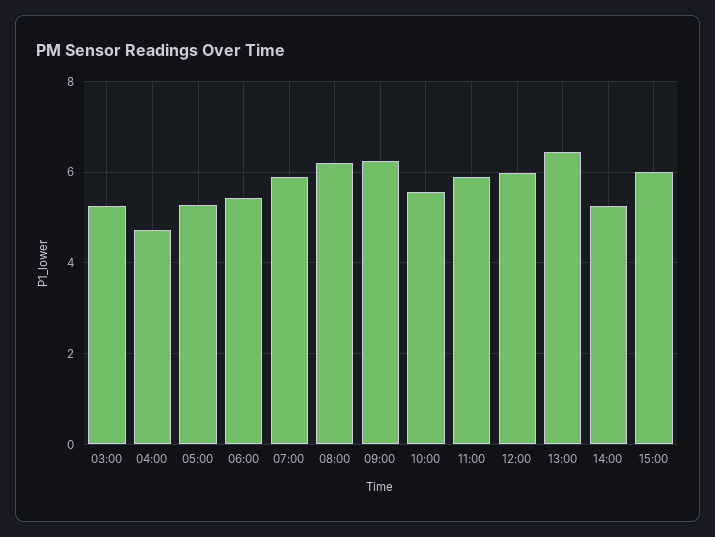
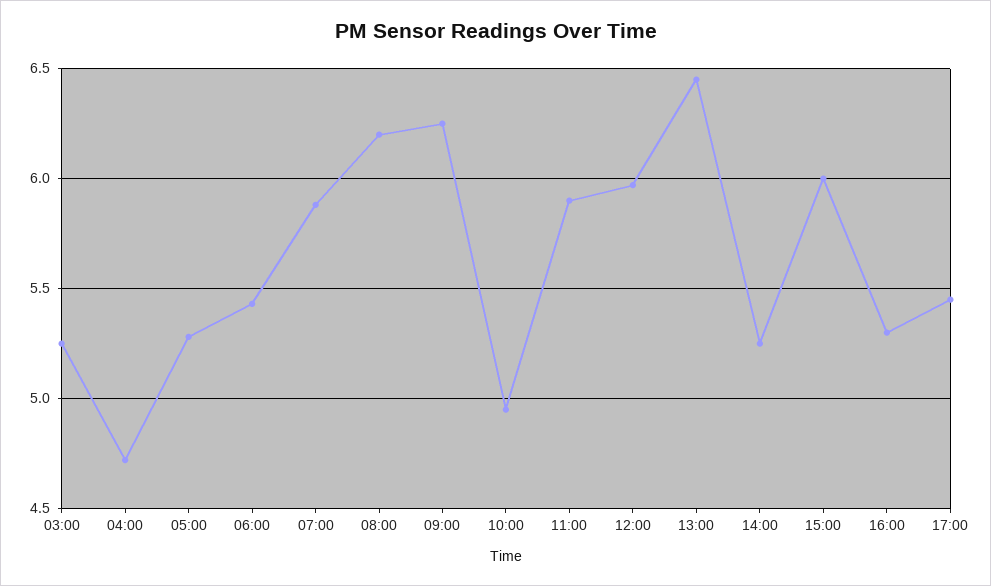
10:00: 5.6 -> 4.95
16:00: none -> 5.3
17:00: none -> 5.45

